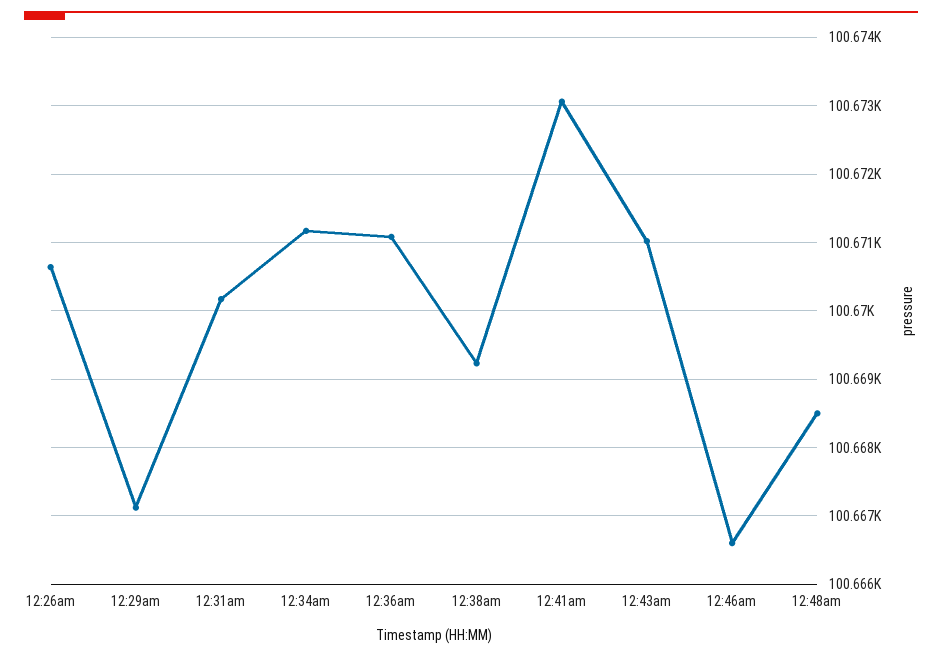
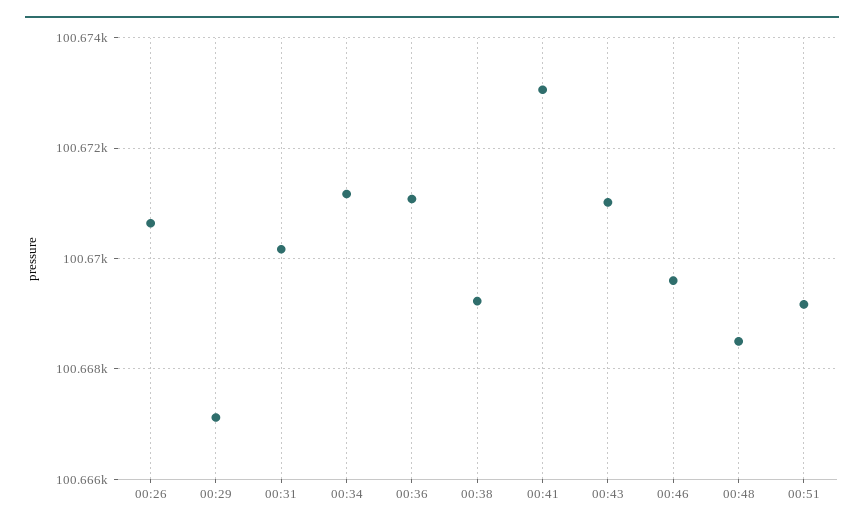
12:46am: 100666.6 -> 100669.6
00:51: none -> 100669.2

